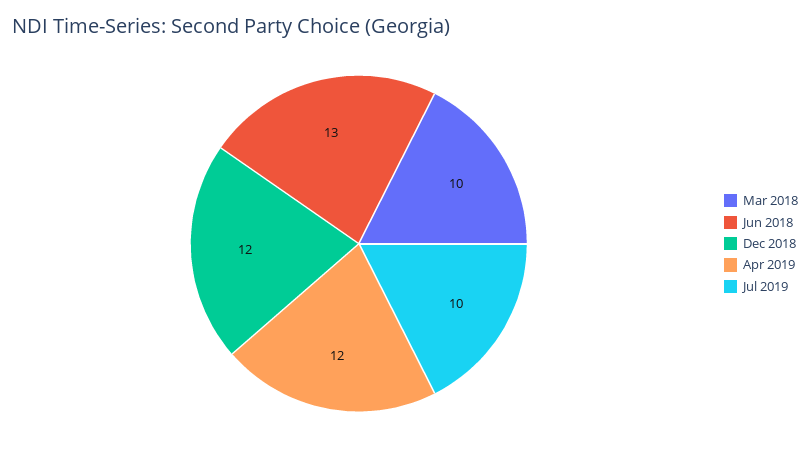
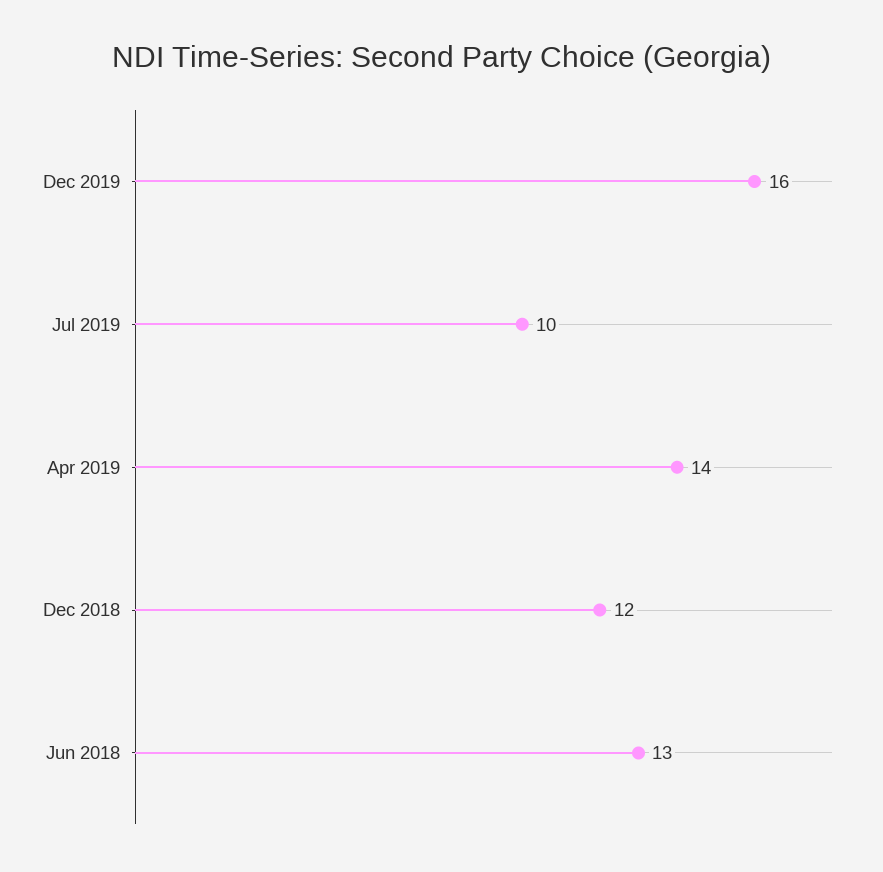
Mar 2018: 10 -> none
Apr 2019: 12 -> 14
Dec 2019: none -> 16

